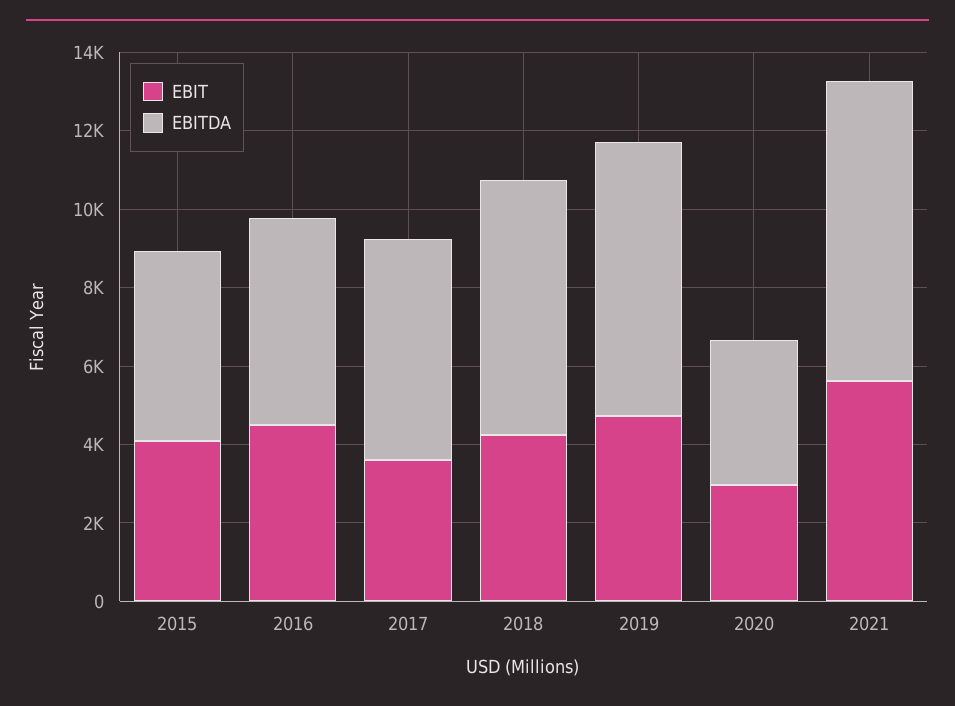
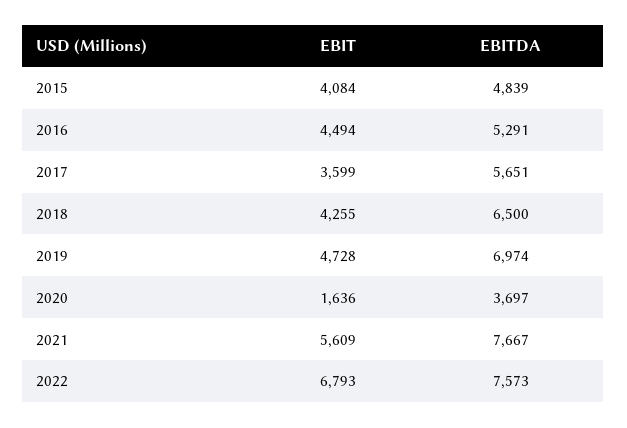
EBIT, 2020: 3000 -> 1636
EBIT, 2022: none -> 6793
EBITDA, 2022: none -> 7573

